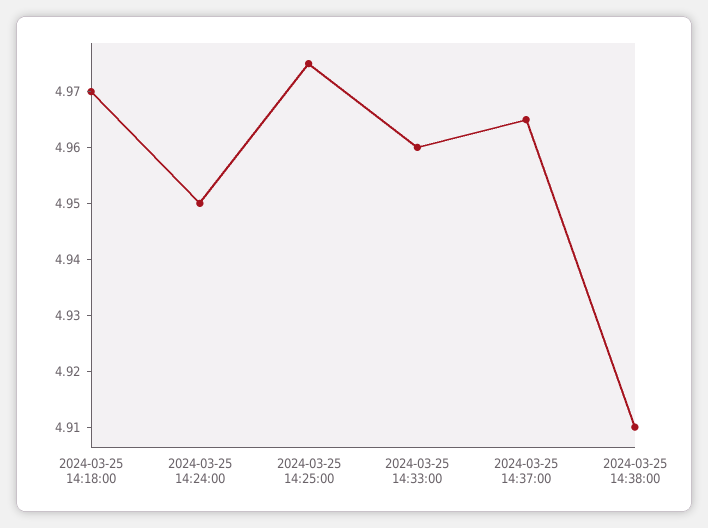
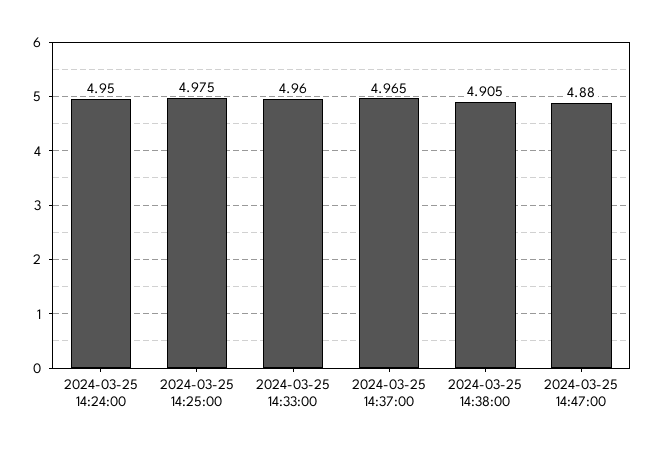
2024-03-25 14:18:00: 4.97 -> none
2024-03-25 14:38:00: 4.91 -> 4.905
2024-03-25 14:47:00: none -> 4.88

